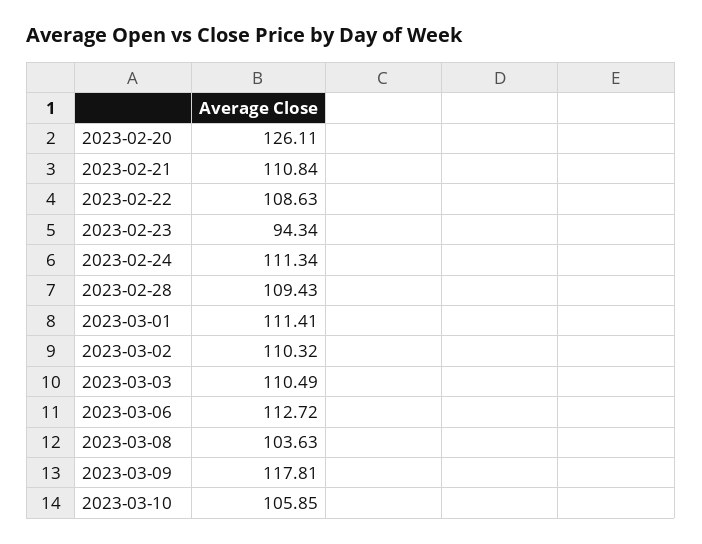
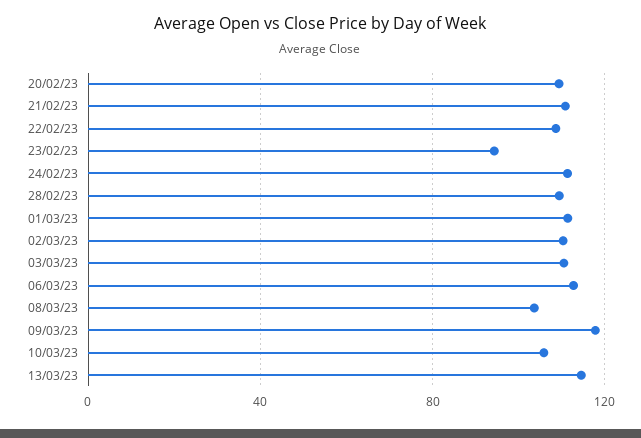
2023-02-20: 126.11 -> 110
13/03/23: none -> 115

